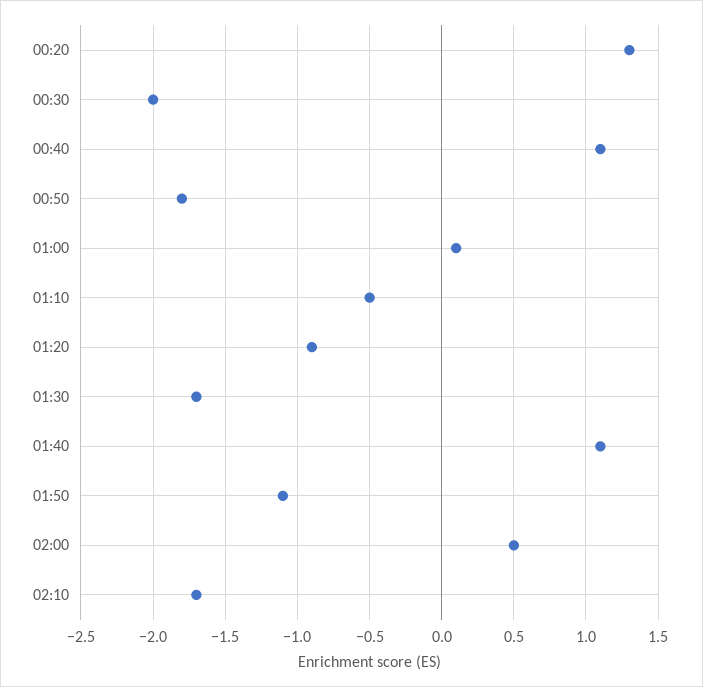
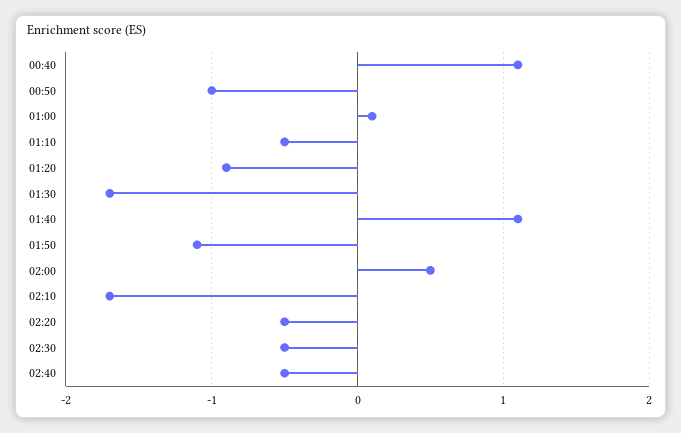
00:20: 1.3 -> none
00:30: -2 -> none
00:50: -1.8 -> -1
02:20: none -> -0.5
02:30: none -> -0.5
02:40: none -> -0.5

